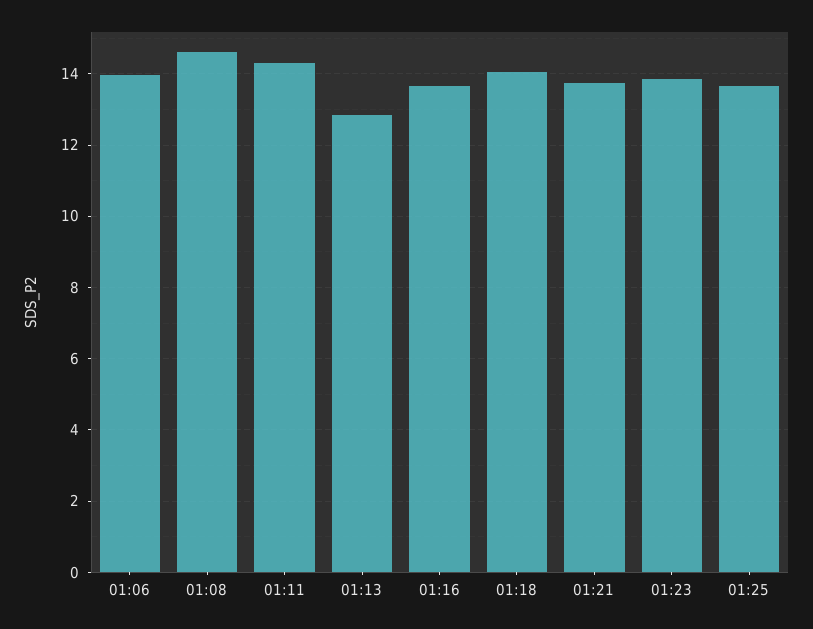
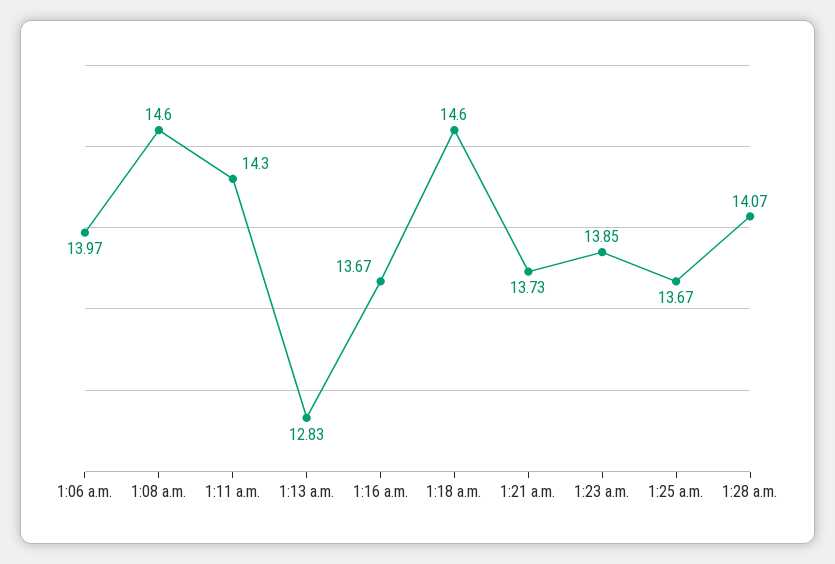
01:18: 14 -> 14.6
1:28 a.m.: none -> 14.07

